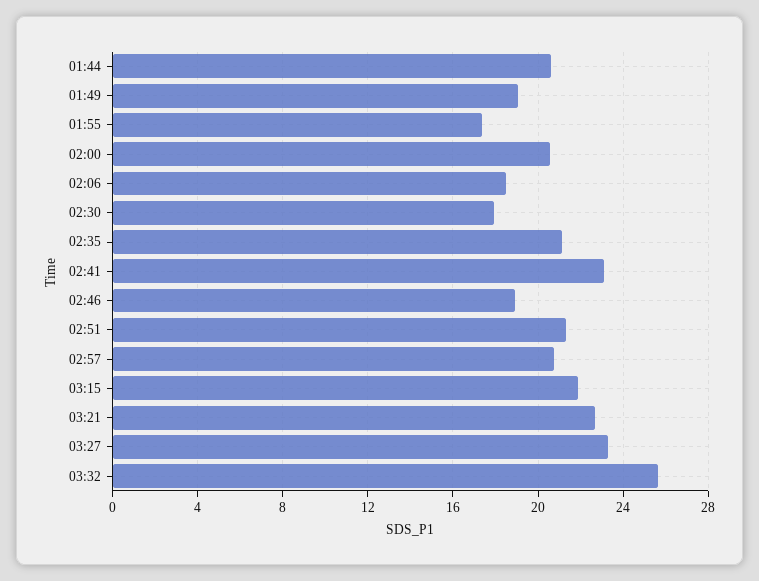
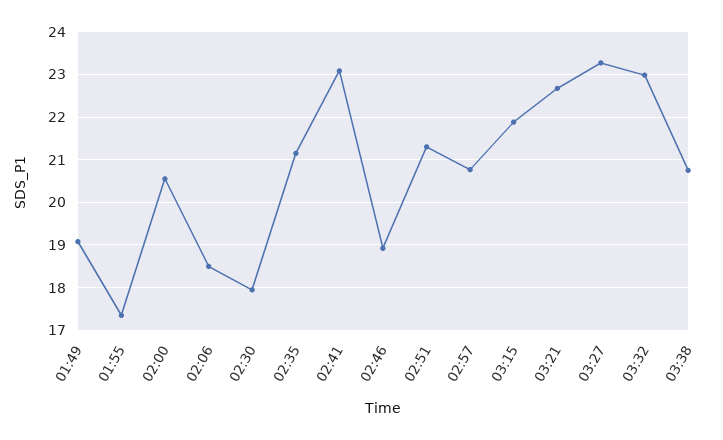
01:44: 20.5 -> none
03:32: 25.5 -> 23
03:38: none -> 20.8

